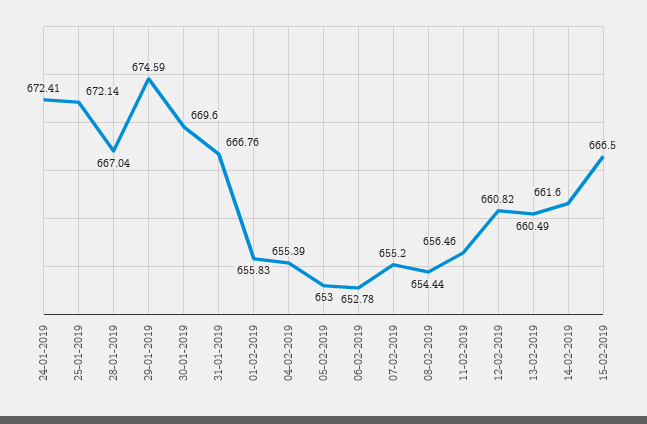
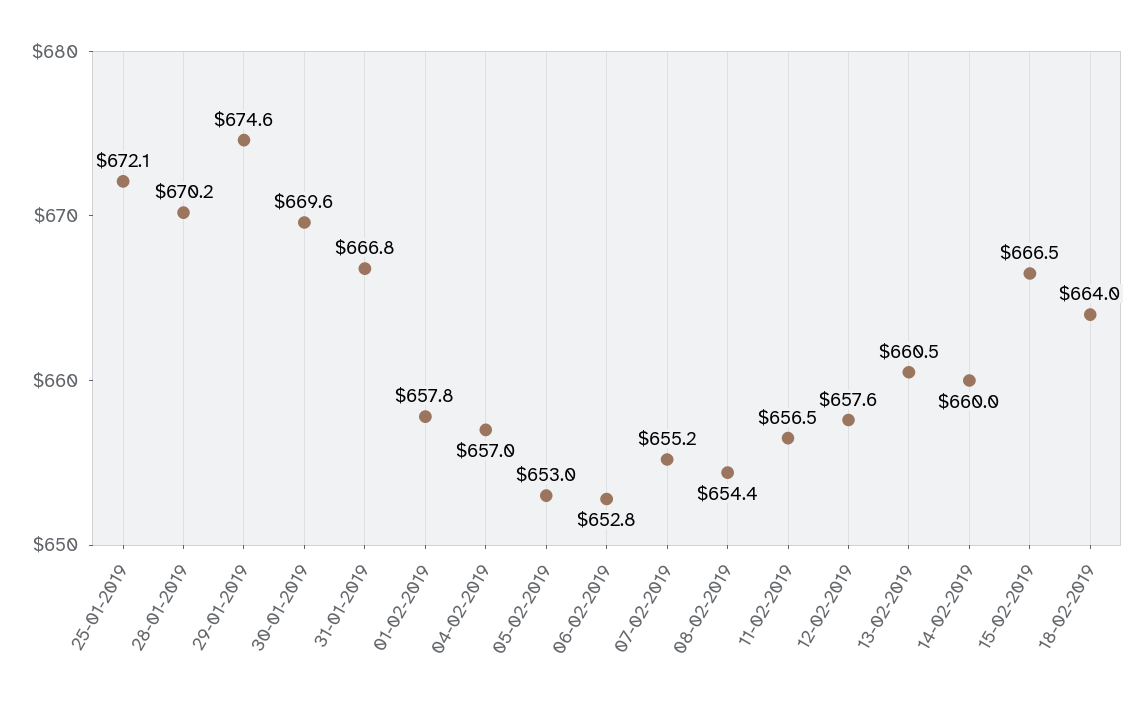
24-01-2019: 672.41 -> none
28-01-2019: 667.04 -> 670.2
01-02-2019: 655.83 -> 657.8
04-02-2019: 655.39 -> 657
12-02-2019: 660.82 -> 657.6
14-02-2019: 661.6 -> 660
18-02-2019: none -> 664

